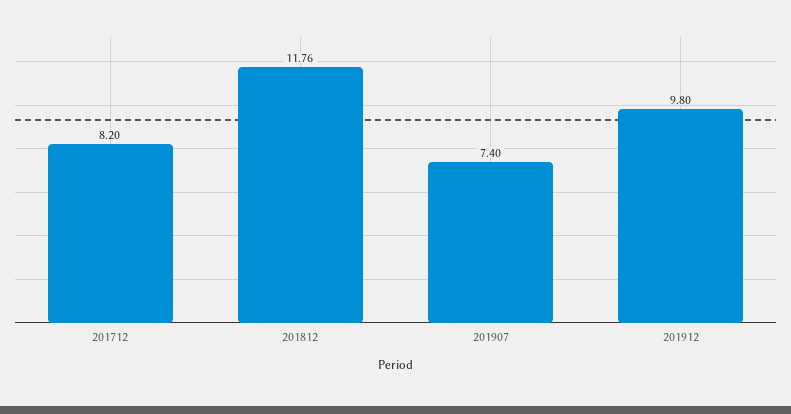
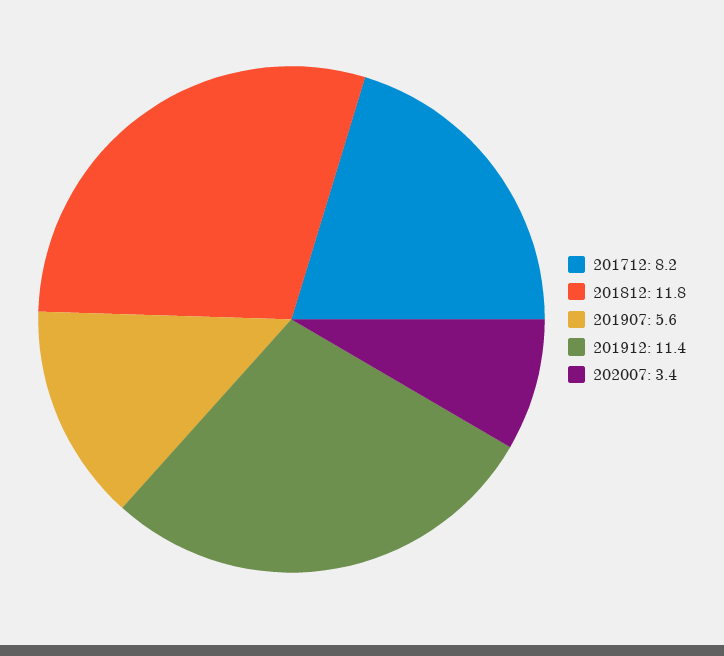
201907: 7.4 -> 5.6
201912: 9.8 -> 11.4
202007: none -> 3.4

